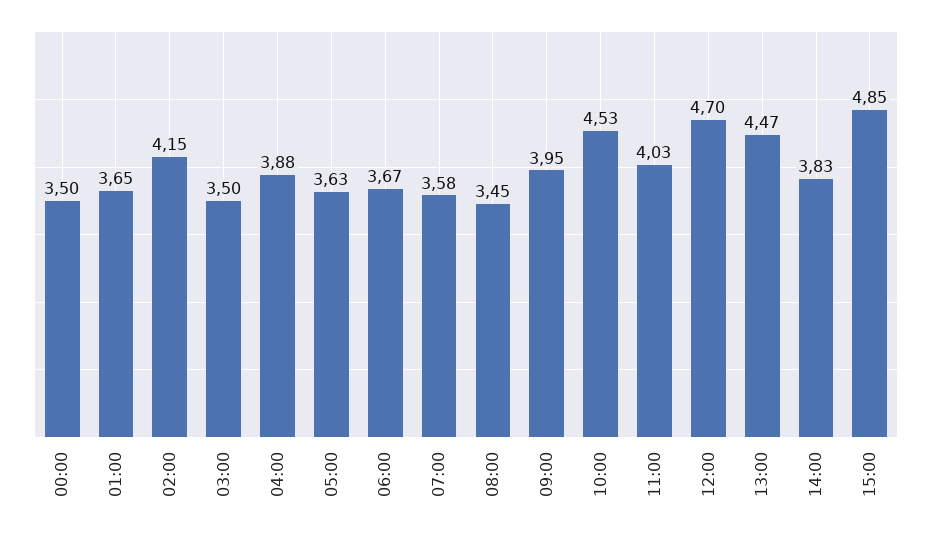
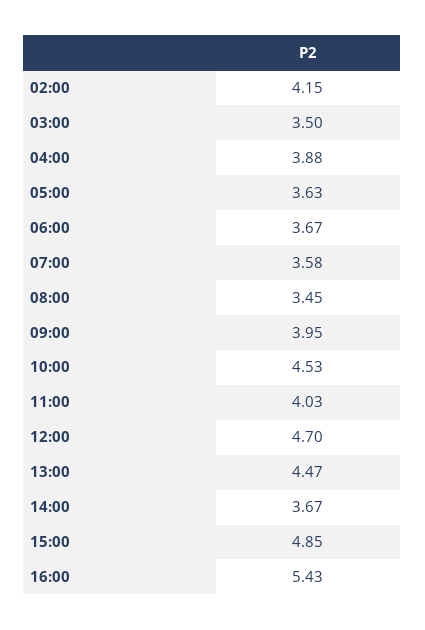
00:00: 3.5 -> none
01:00: 3.65 -> none
14:00: 3.83 -> 3.67
16:00: none -> 5.43

